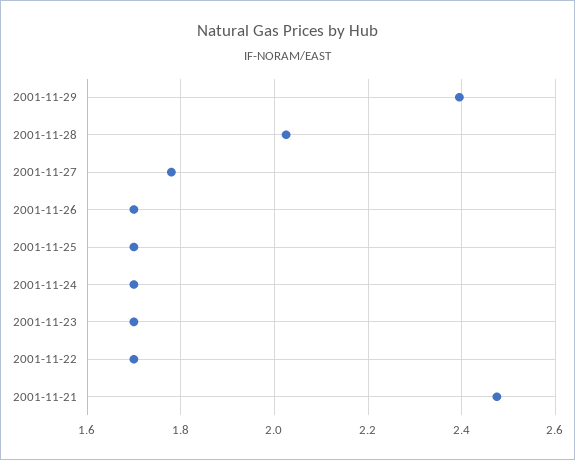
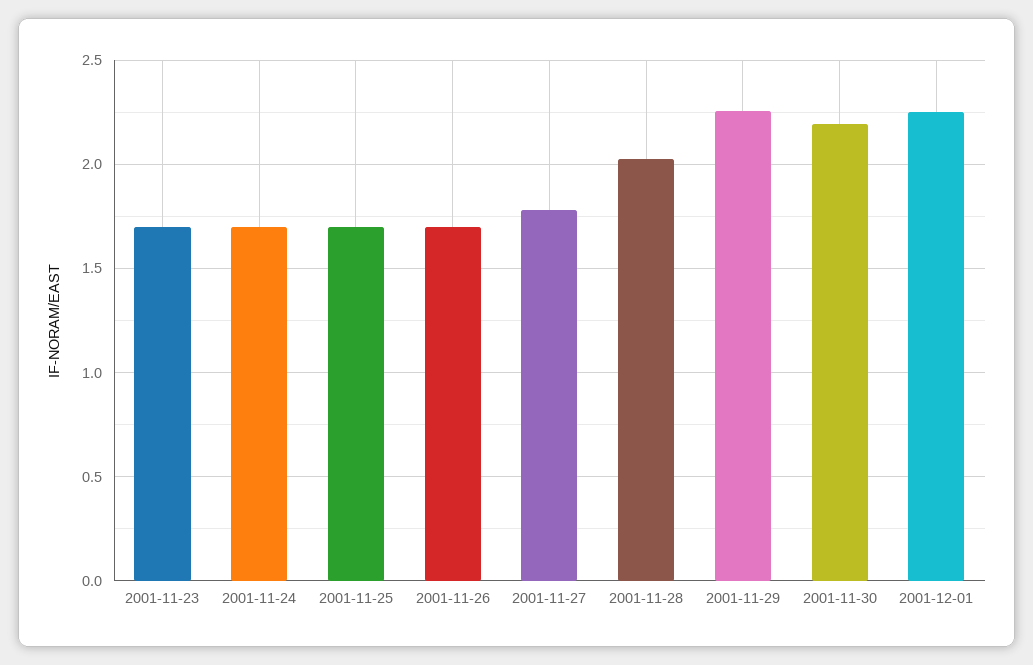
2001-11-29: 2.4 -> 2.25
2001-11-22: 1.7 -> none
2001-11-21: 2.48 -> none
2001-11-30: none -> 2.2
2001-12-01: none -> 2.25

